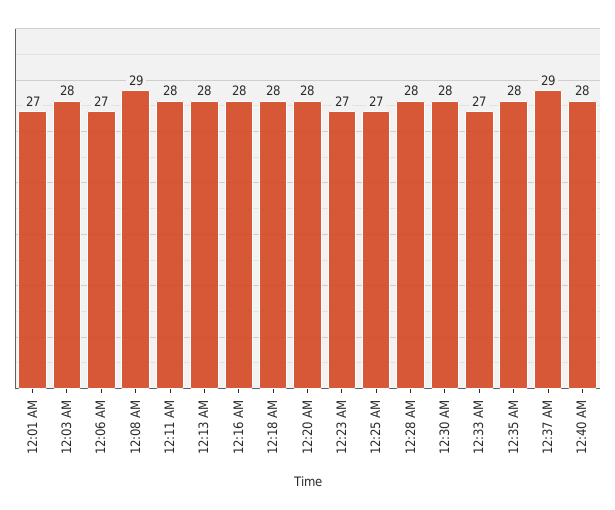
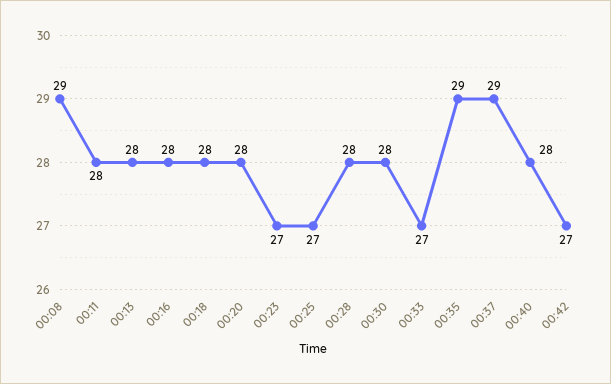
12:01 AM: 27 -> none
12:03 AM: 28 -> none
12:06 AM: 27 -> none
12:35 AM: 28 -> 29
00:42: none -> 27

